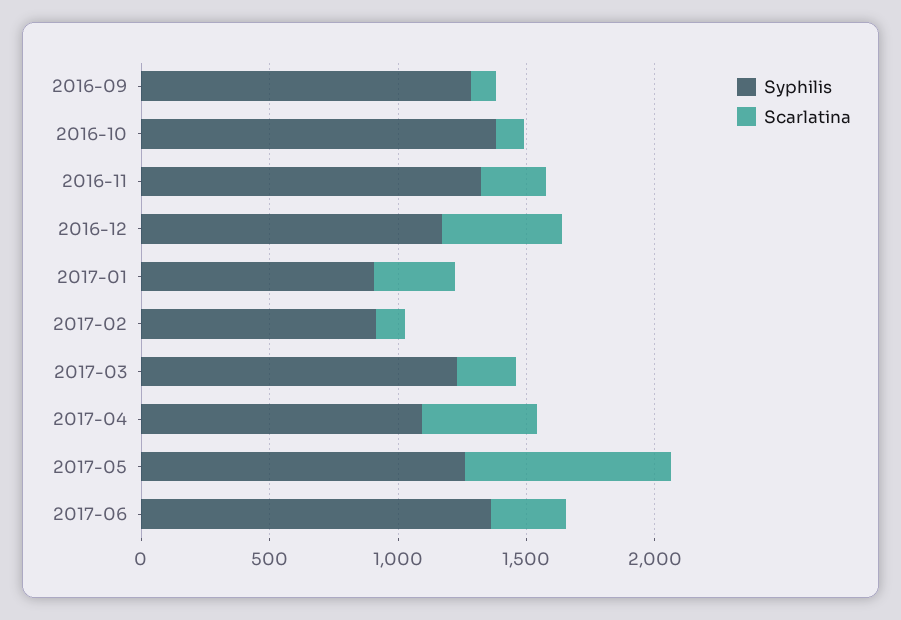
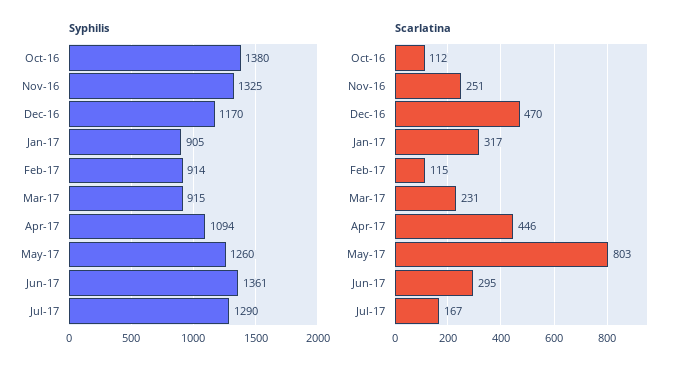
Syphilis, 2016-09: 1300 -> none
Scarlatina, 2016-09: 100 -> none
Syphilis, 2017-03: 1200 -> 915
Syphilis, Jul-17: none -> 1290
Scarlatina, Jul-17: none -> 167

